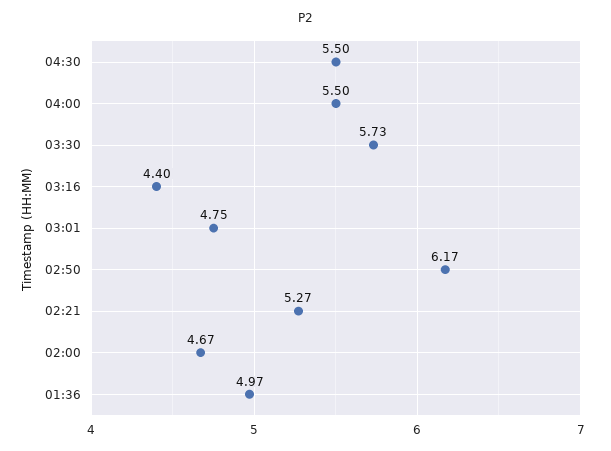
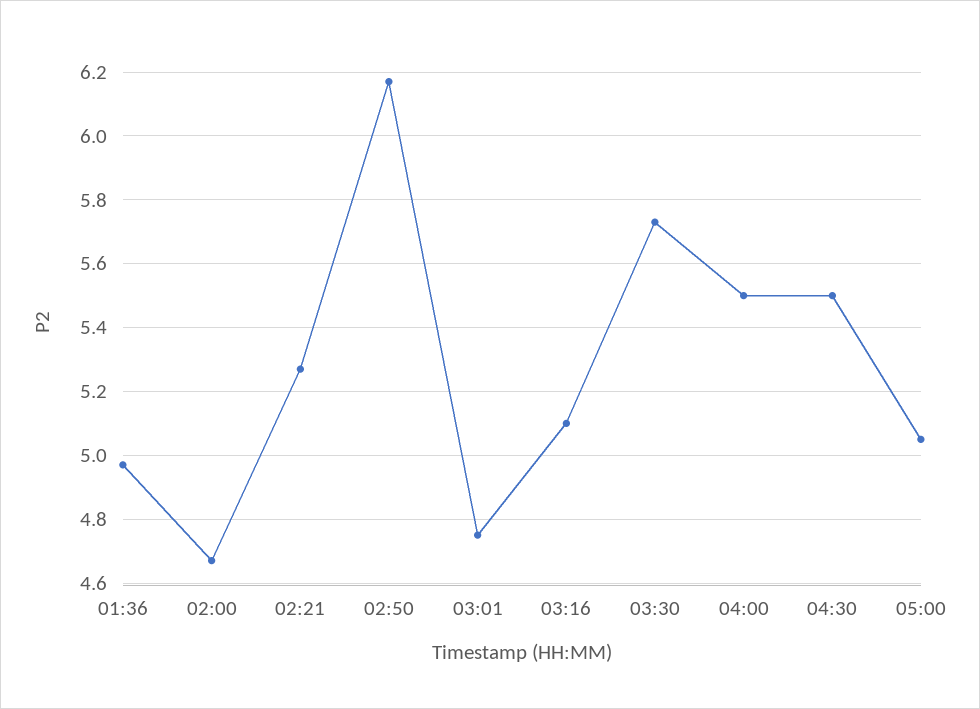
03:16: 4.4 -> 5.1
05:00: none -> 5.05

